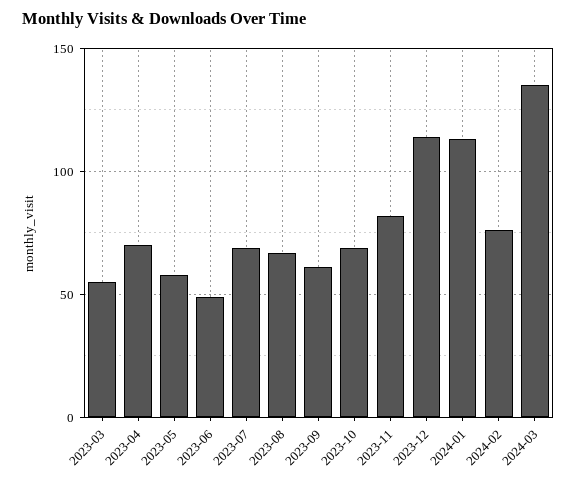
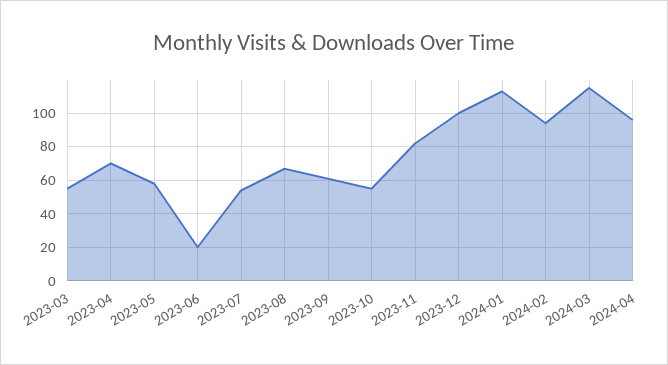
2023-06: 50 -> 20
2023-07: 70 -> 55
2023-10: 70 -> 55
2023-12: 115 -> 100
2024-02: 75 -> 95
2024-03: 135 -> 115
2024-04: none -> 95

